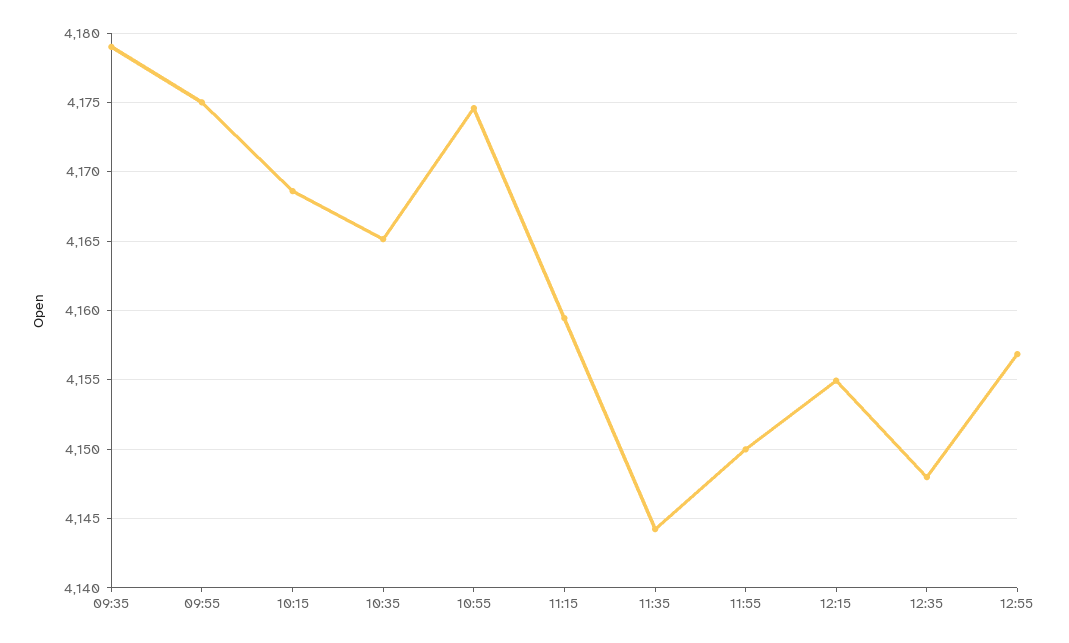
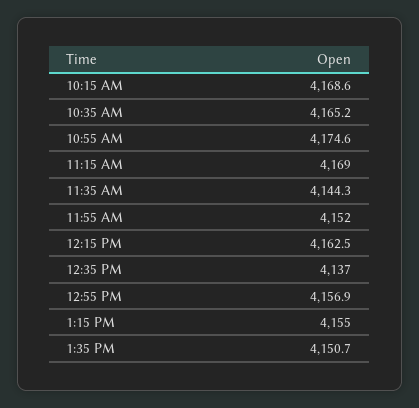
09:35: 4179 -> none
09:55: 4175 -> none
11:15: 4159.5 -> 4169
11:55: 4150 -> 4152
12:15: 4155 -> 4162.5
12:35: 4148 -> 4137
1:15 PM: none -> 4155
1:35 PM: none -> 4150.7

